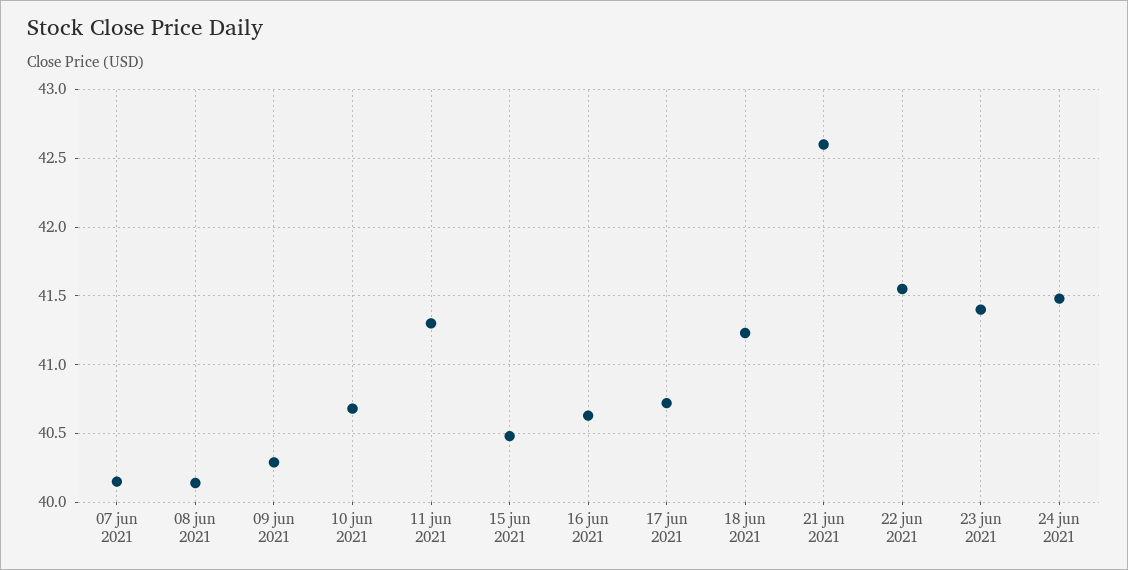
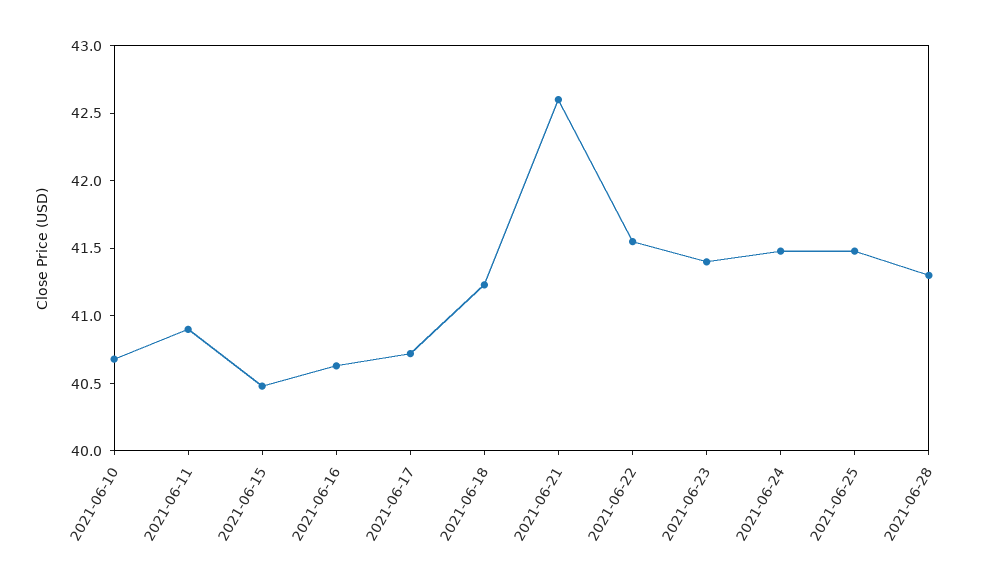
07 jun 2021: 40.15 -> none
08 jun 2021: 40.15 -> none
09 jun 2021: 40.3 -> none
11 jun 2021: 41.3 -> 40.9
2021-06-25: none -> 41.5
2021-06-28: none -> 41.3

